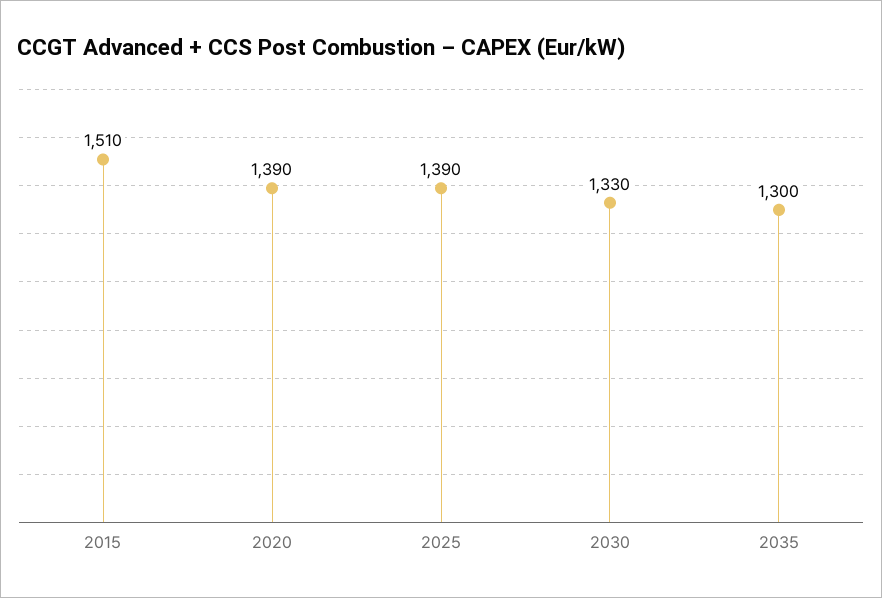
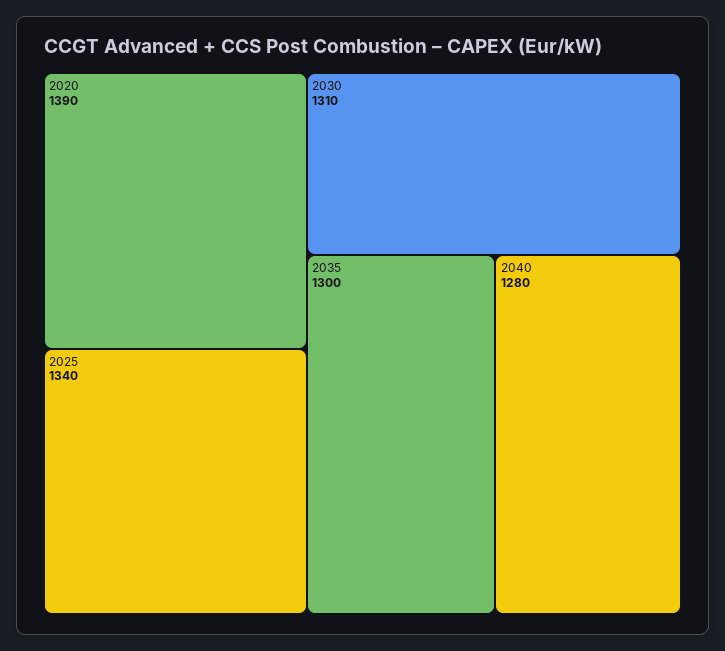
2015: 1510 -> none
2025: 1390 -> 1340
2030: 1330 -> 1310
2040: none -> 1280

